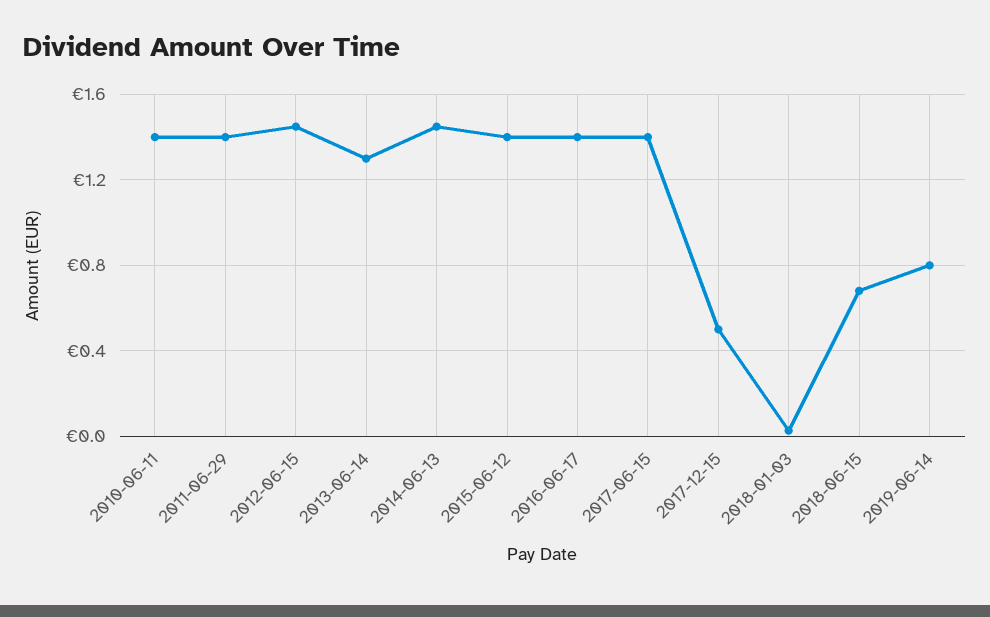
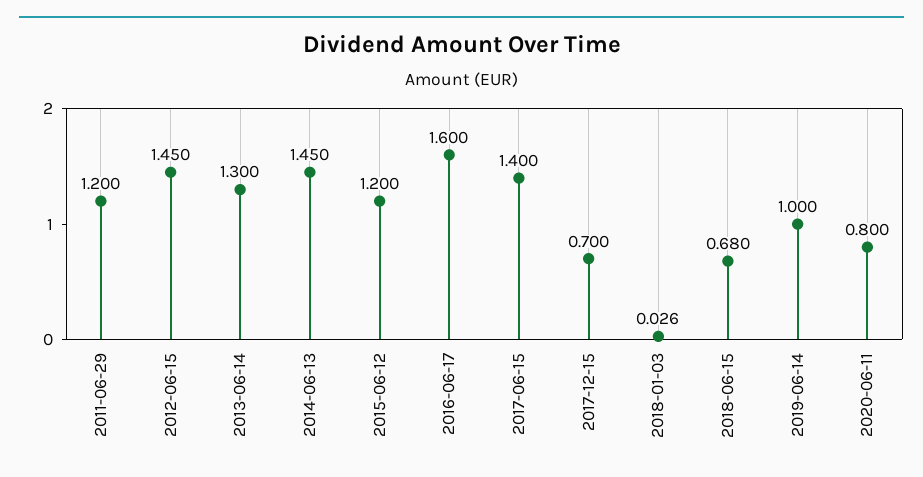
2010-06-11: 1.4 -> none
2011-06-29: 1.4 -> 1.2
2015-06-12: 1.4 -> 1.2
2016-06-17: 1.4 -> 1.6
2017-12-15: 0.5 -> 0.7
2019-06-14: 0.8 -> 1
2020-06-11: none -> 0.8

